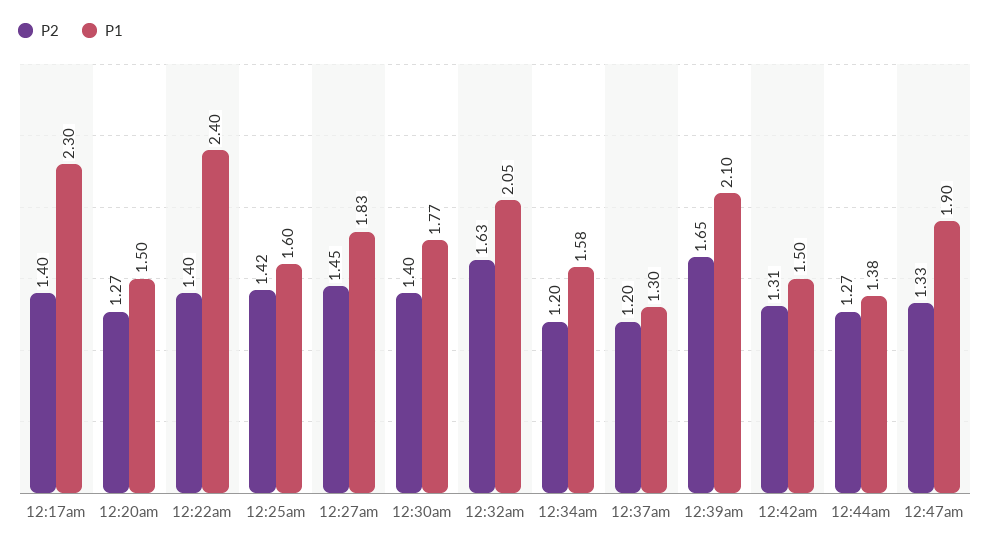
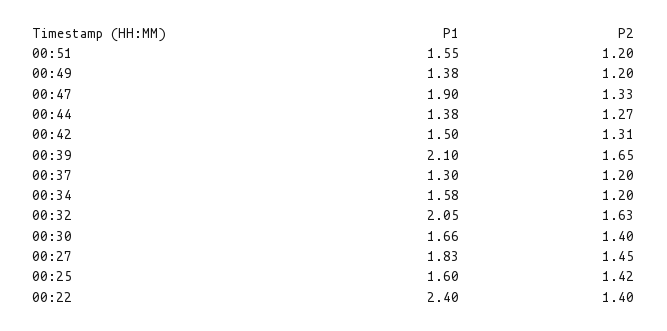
P2, 12:17am: 1.4 -> none
P1, 12:17am: 2.3 -> none
P2, 12:20am: 1.27 -> none
P1, 12:20am: 1.5 -> none
P1, 12:30am: 1.77 -> 1.66
P1, 00:51: none -> 1.55
P2, 00:51: none -> 1.2
P1, 00:49: none -> 1.38
P2, 00:49: none -> 1.2

